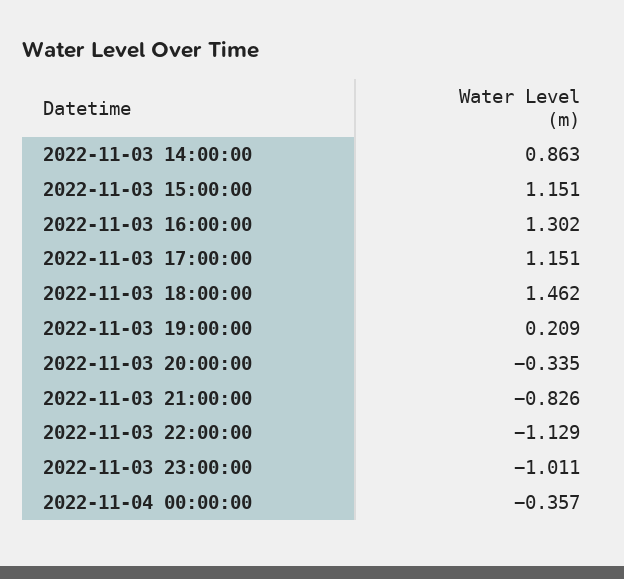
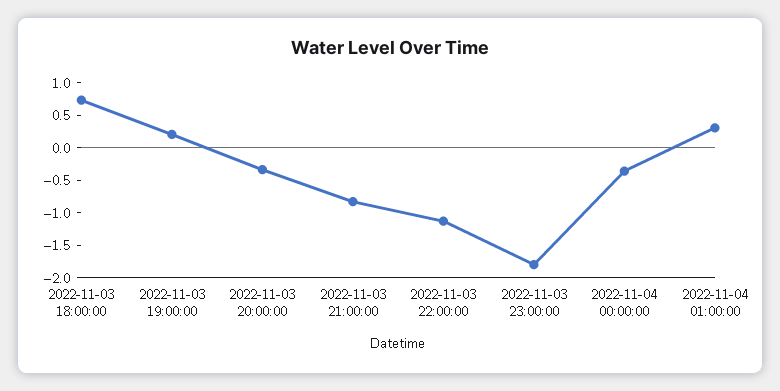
2022-11-03 14:00:00: 0.863 -> none
2022-11-03 15:00:00: 1.151 -> none
2022-11-03 16:00:00: 1.302 -> none
2022-11-03 17:00:00: 1.151 -> none
2022-11-03 18:00:00: 1.462 -> 0.75
2022-11-03 23:00:00: -1.011 -> -1.75
2022-11-04 01:00:00: none -> 0.25

